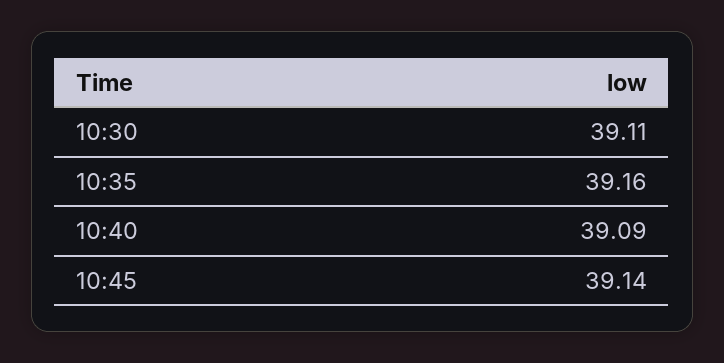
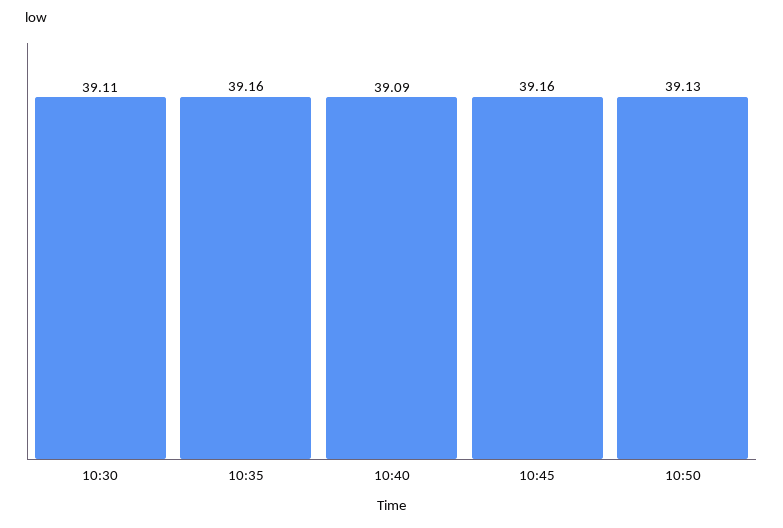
10:45: 39.14 -> 39.16
10:50: none -> 39.13

